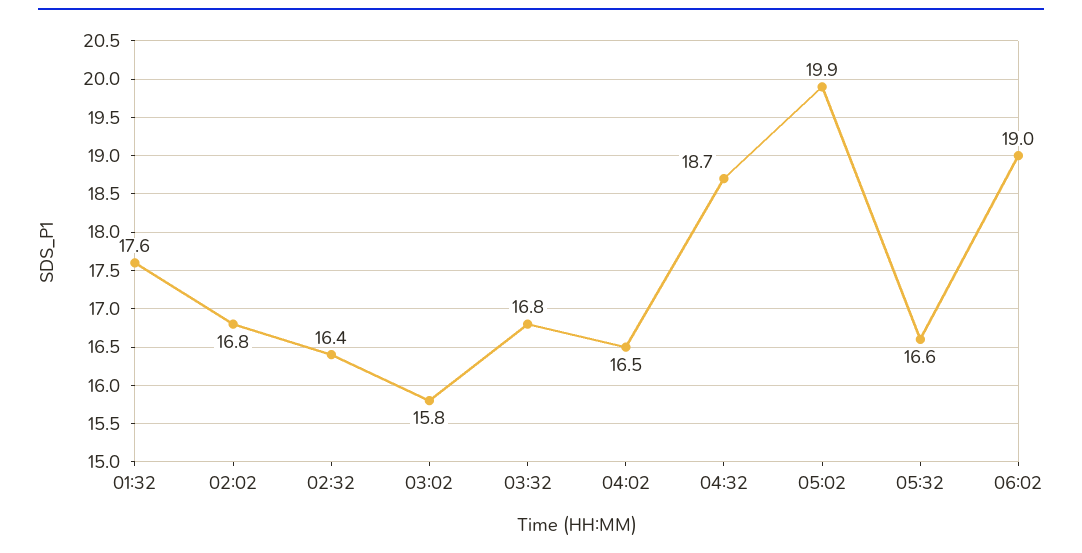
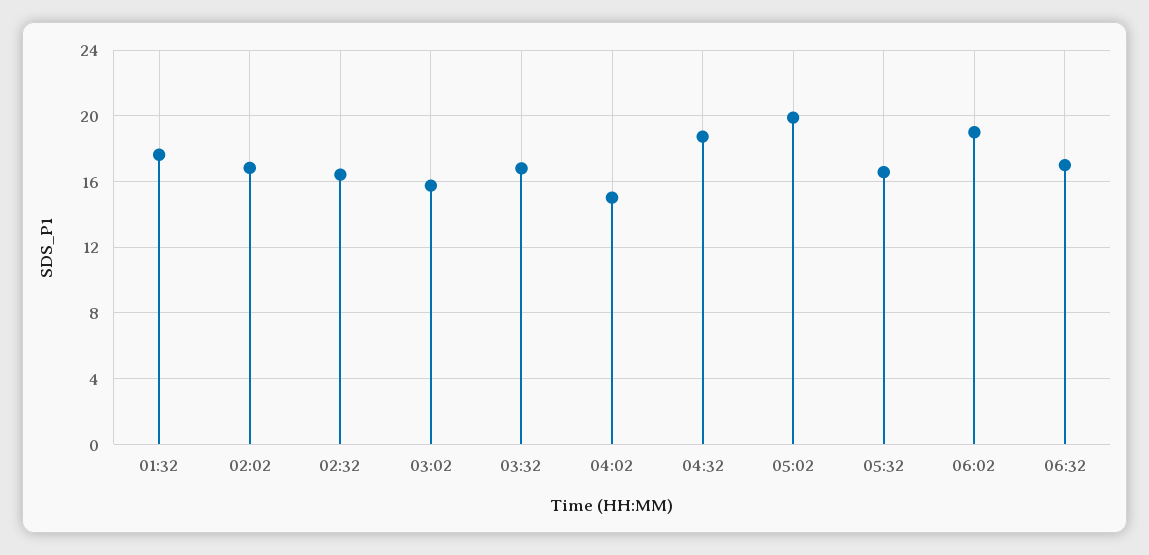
04:02: 16.5 -> 15
06:32: none -> 17

